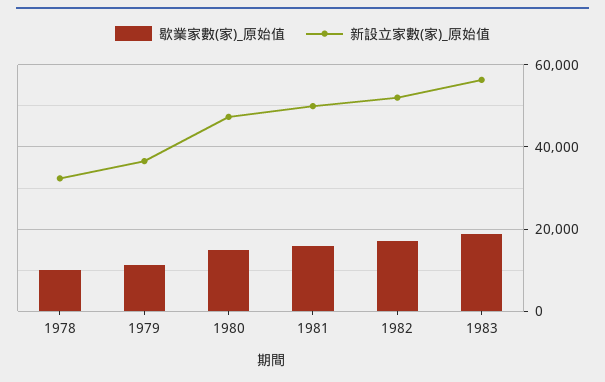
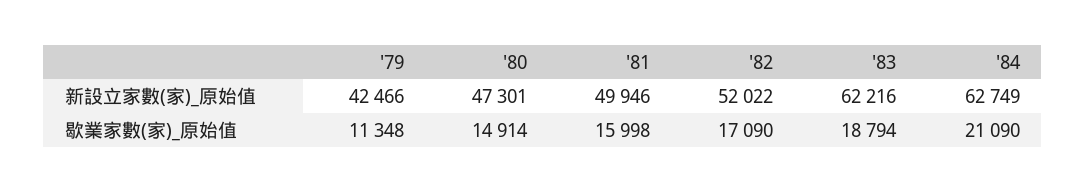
歇業家數(家)_原始值, 1978: 10000 -> none
新設立家數(家)_原始值, 1978: 32000 -> none
新設立家數(家)_原始值, 1979: 36000 -> 42466
新設立家數(家)_原始值, 1983: 56000 -> 62216
新設立家數(家)_原始值, '84: none -> 62749
歇業家數(家)_原始值, '84: none -> 21090

